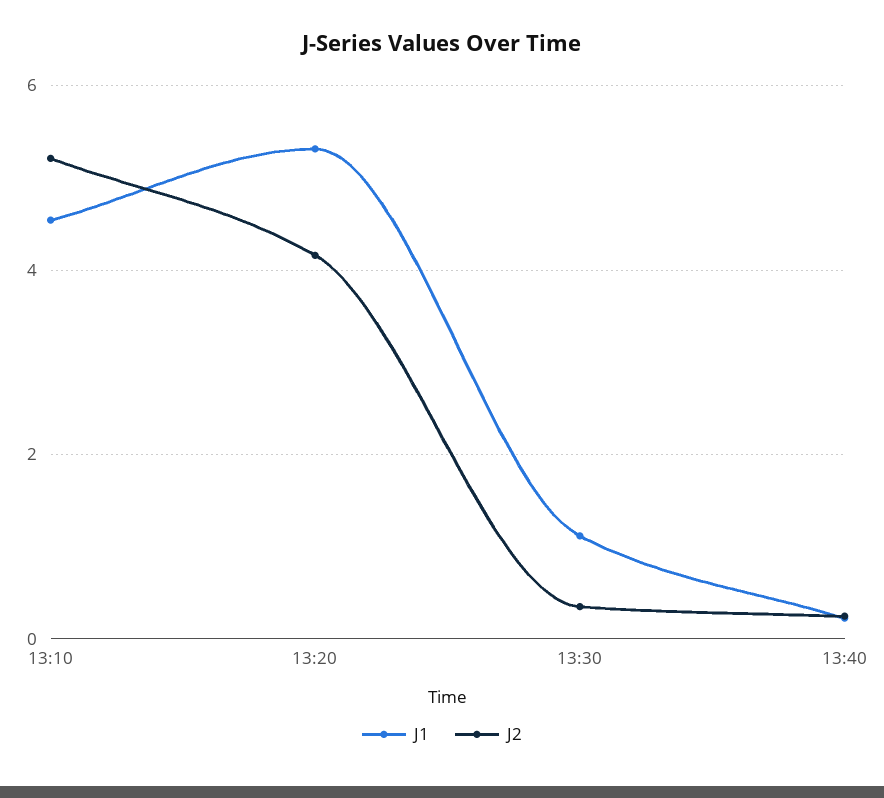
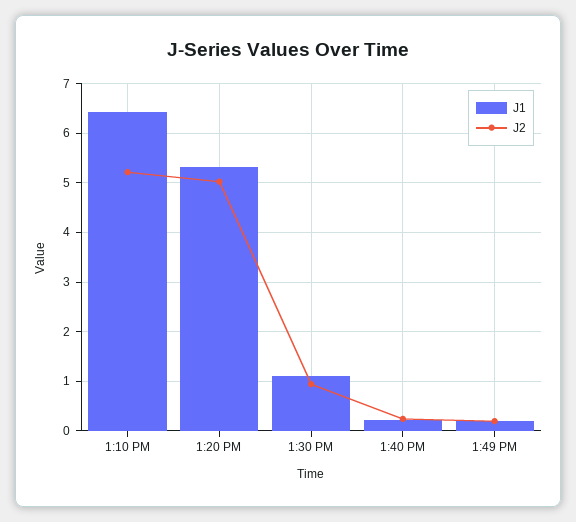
J1, 13:10: 4.6 -> 6.4
J2, 13:20: 4.2 -> 5
J2, 13:30: 0.4 -> 1
J1, 1:49 PM: none -> 0.2
J2, 1:49 PM: none -> 0.2

